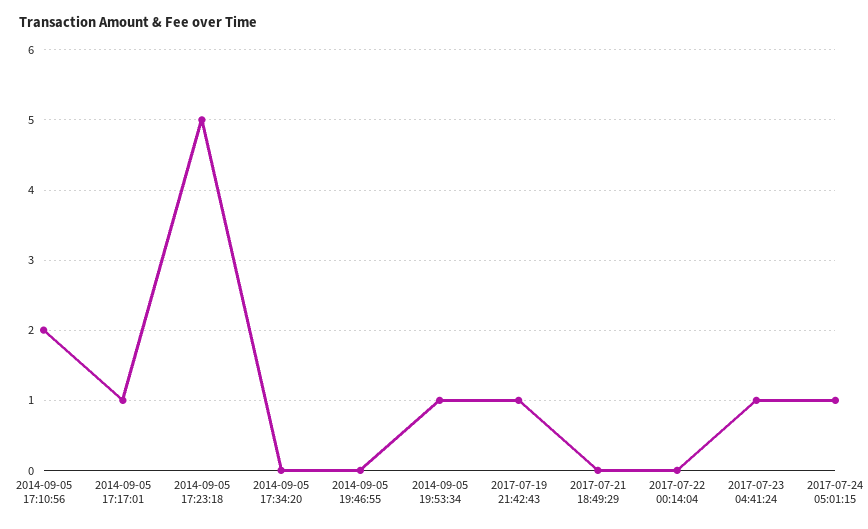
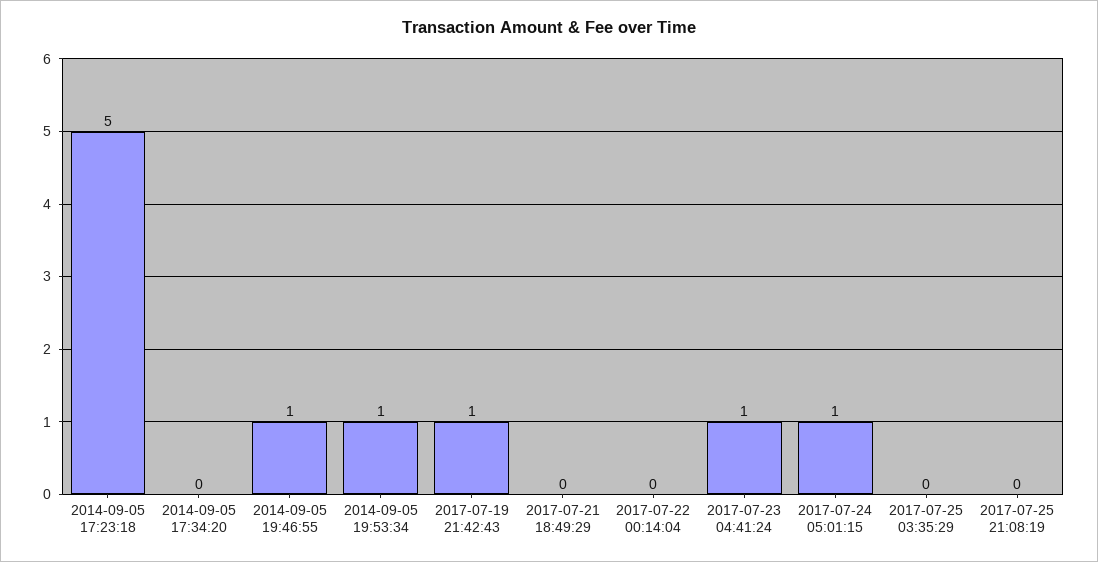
2014-09-05 17:10:56: 2 -> none
2014-09-05 17:17:01: 1 -> none
2014-09-05 19:46:55: 0 -> 1
2017-07-25 03:35:29: none -> 0
2017-07-25 21:08:19: none -> 0

